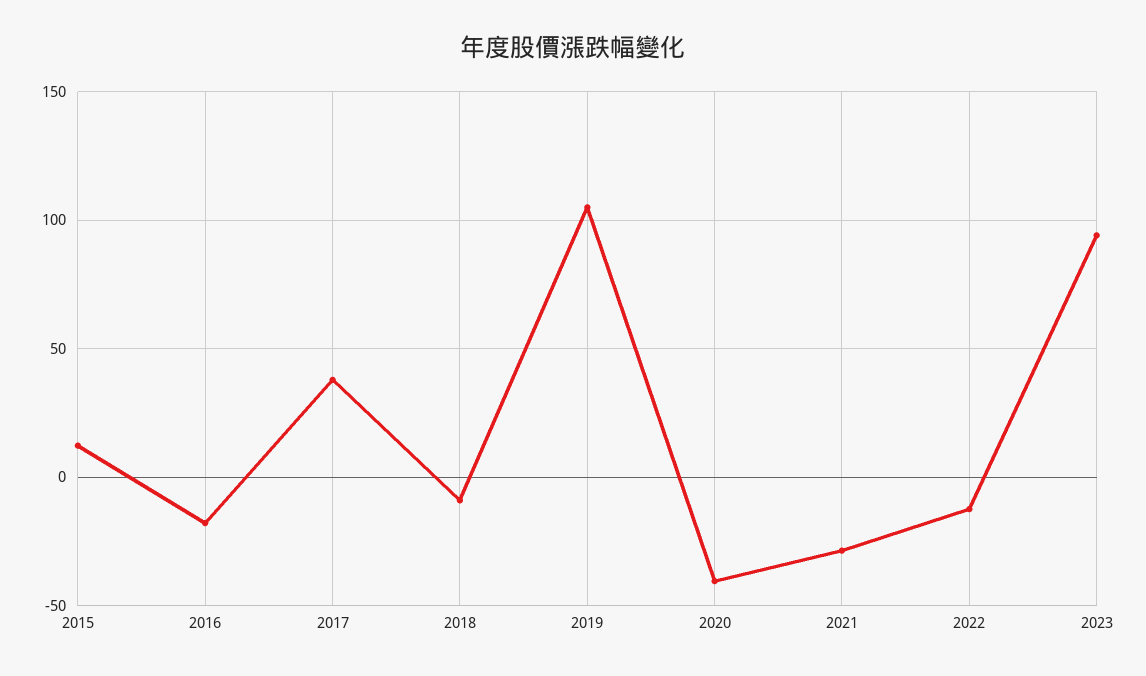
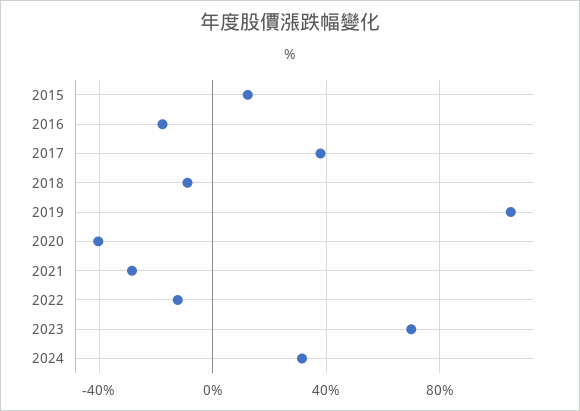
2023: 95 -> 70
2024: none -> 30

